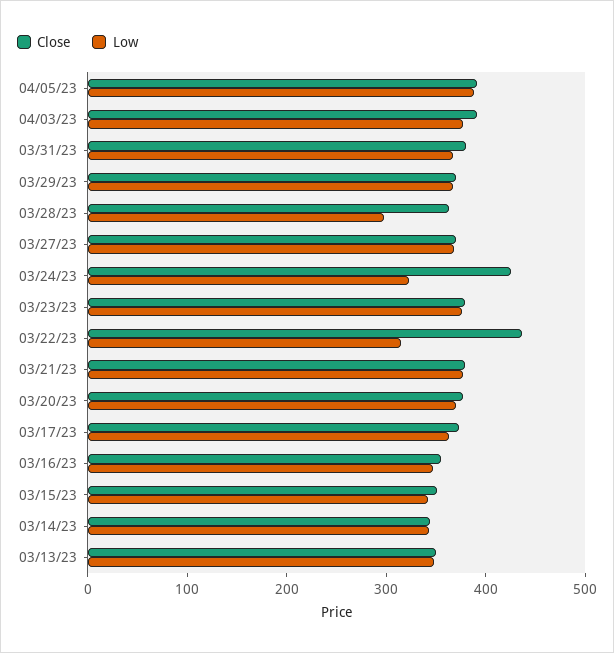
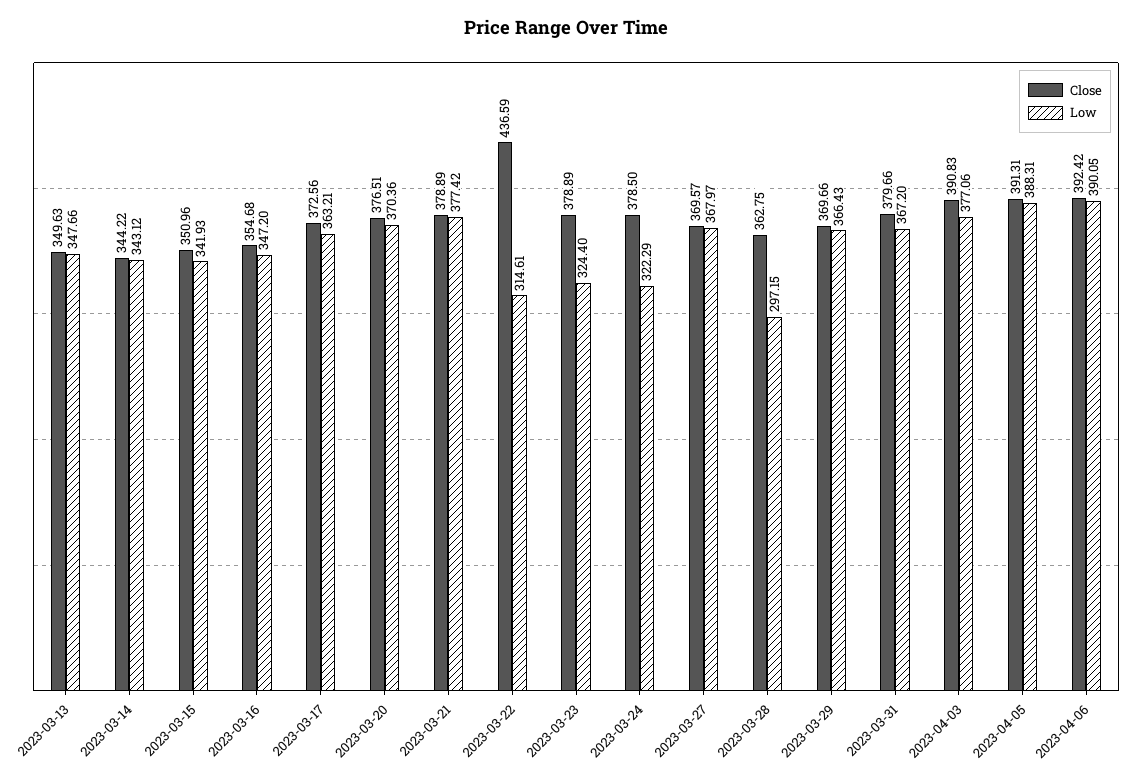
Close, 03/24/23: 420 -> 378.5
Low, 03/23/23: 380 -> 324.4
Close, 2023-04-06: none -> 392.42
Low, 2023-04-06: none -> 390.05

